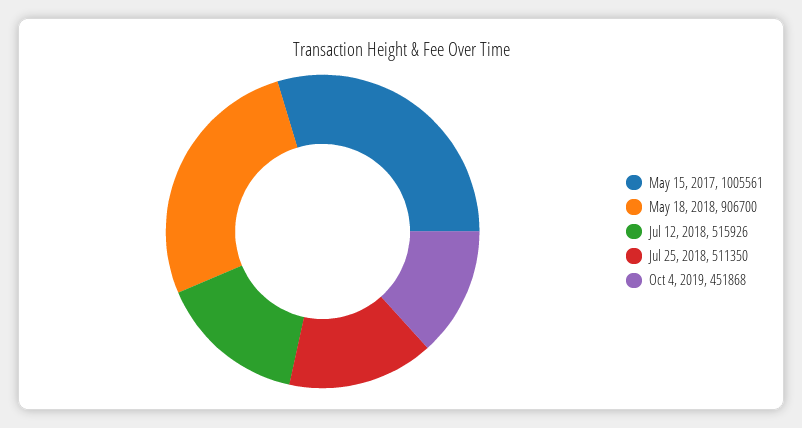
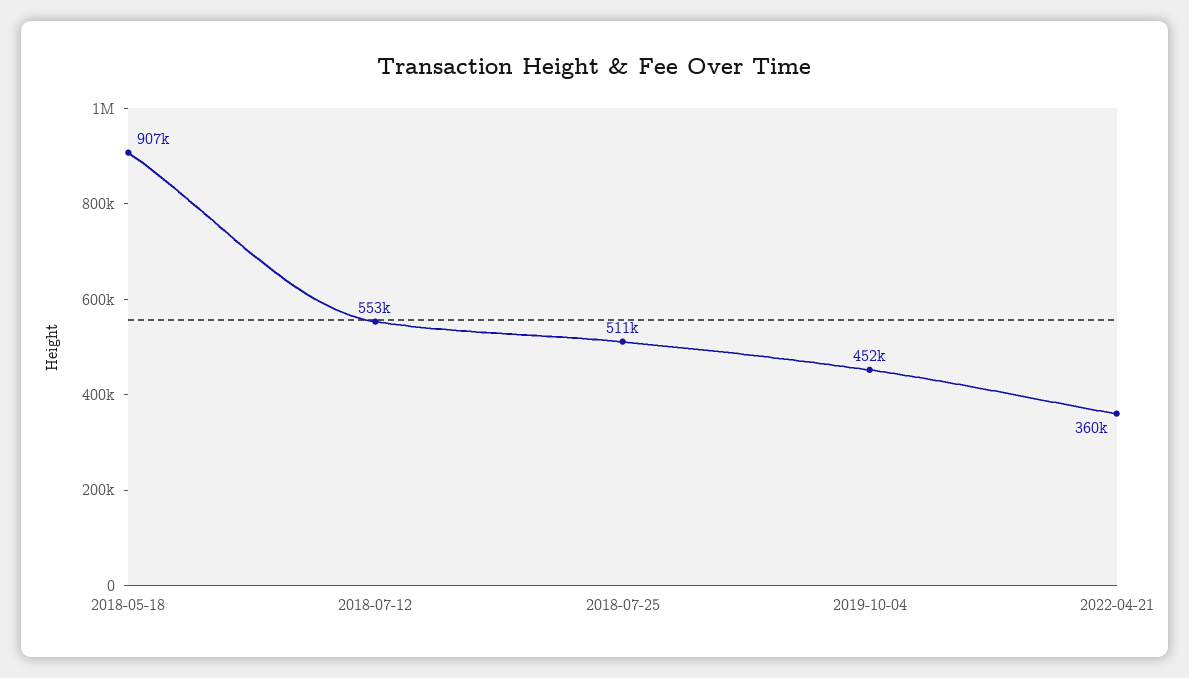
May 15, 2017: 1005561 -> none
Jul 12, 2018: 515926 -> 553000
2022-04-21: none -> 360000

